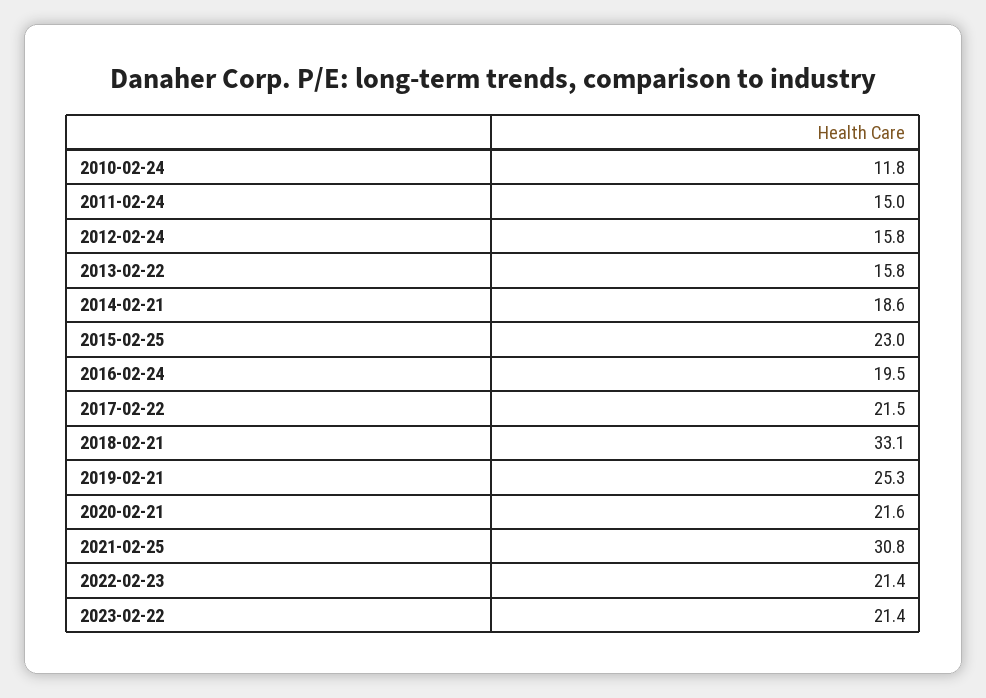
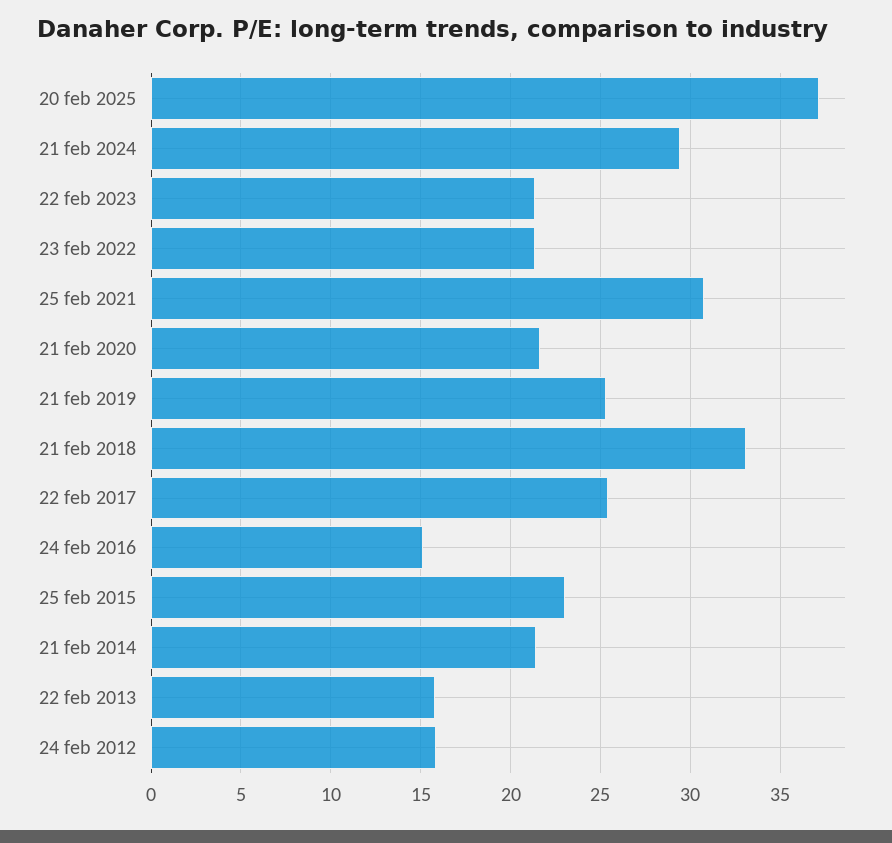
2010-02-24: 11.8 -> none
2011-02-24: 15 -> none
2014-02-21: 18.6 -> 21.5
2016-02-24: 19.5 -> 15
2017-02-22: 21.5 -> 25.5
20 feb 2025: none -> 37
21 feb 2024: none -> 29.5

